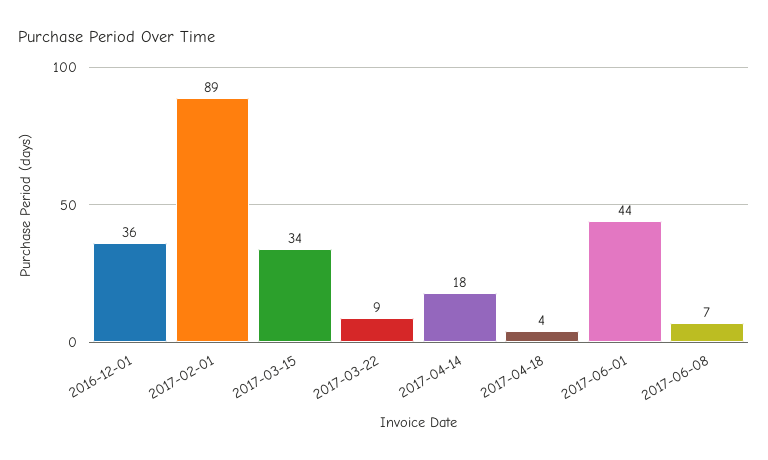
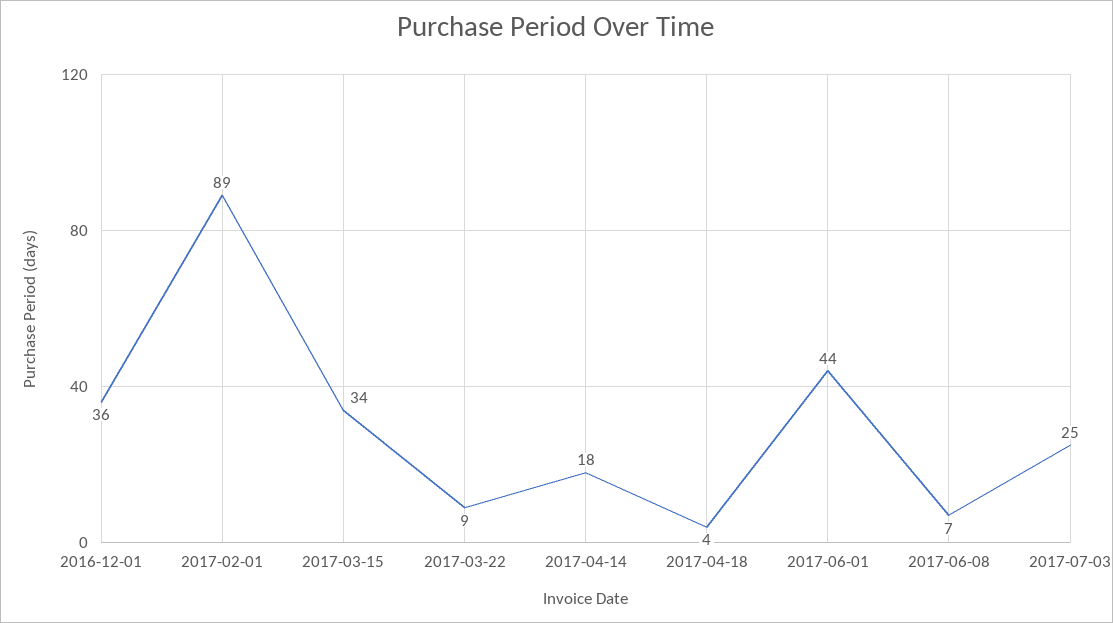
2017-07-03: none -> 25

